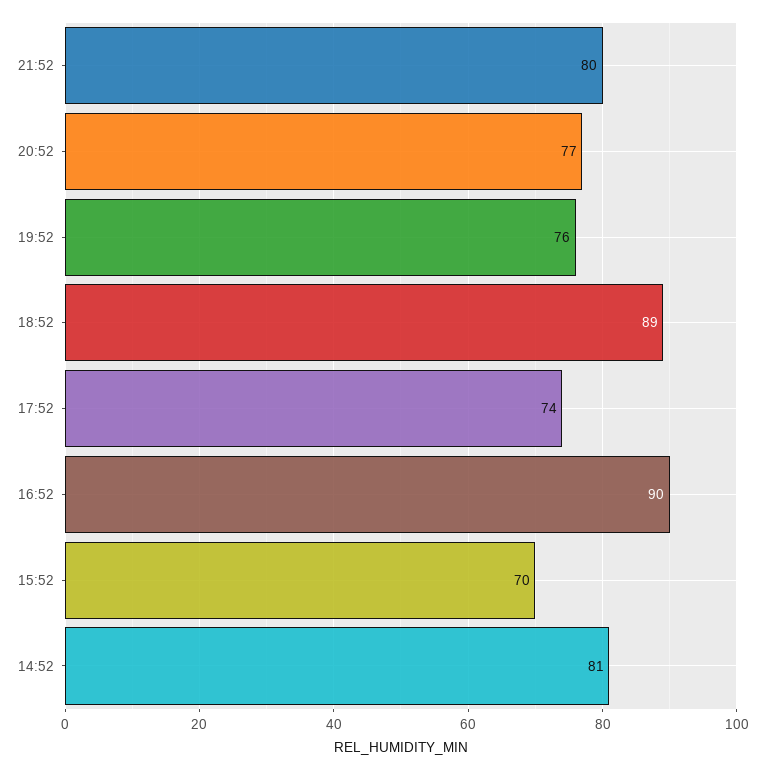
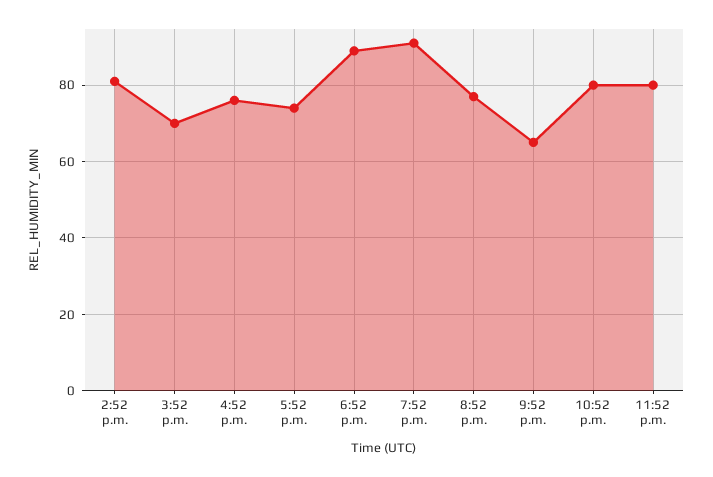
21:52: 80 -> 65
19:52: 76 -> 90
16:52: 90 -> 75
10:52 p.m.: none -> 80
11:52 p.m.: none -> 80

